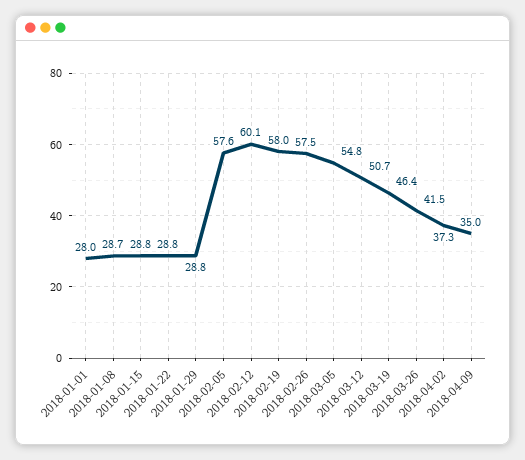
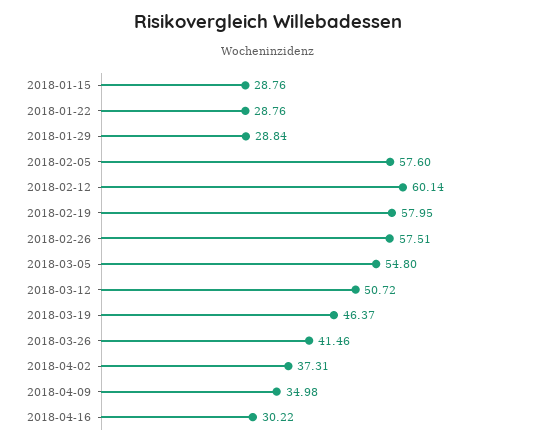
2018-01-01: 28 -> none
2018-01-08: 28.7 -> none
2018-04-16: none -> 30.22

